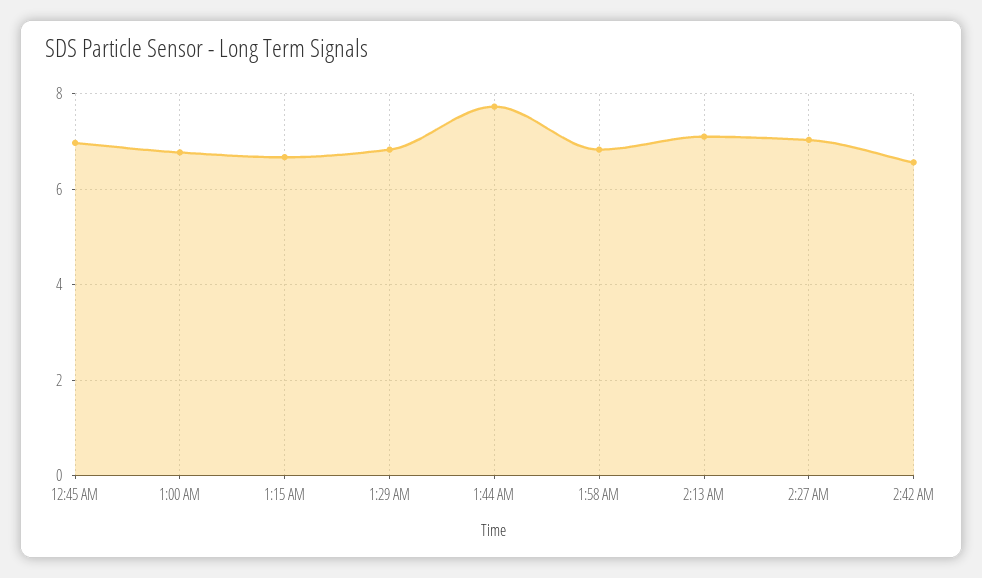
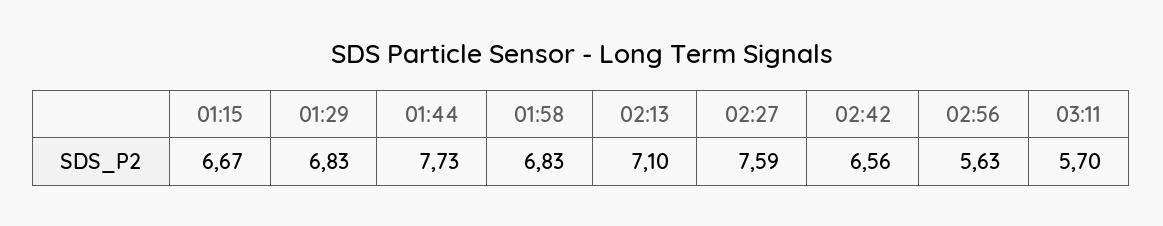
12:45 AM: 7 -> none
1:00 AM: 6.8 -> none
2:27 AM: 7 -> 7.59
02:56: none -> 5.63
03:11: none -> 5.7

